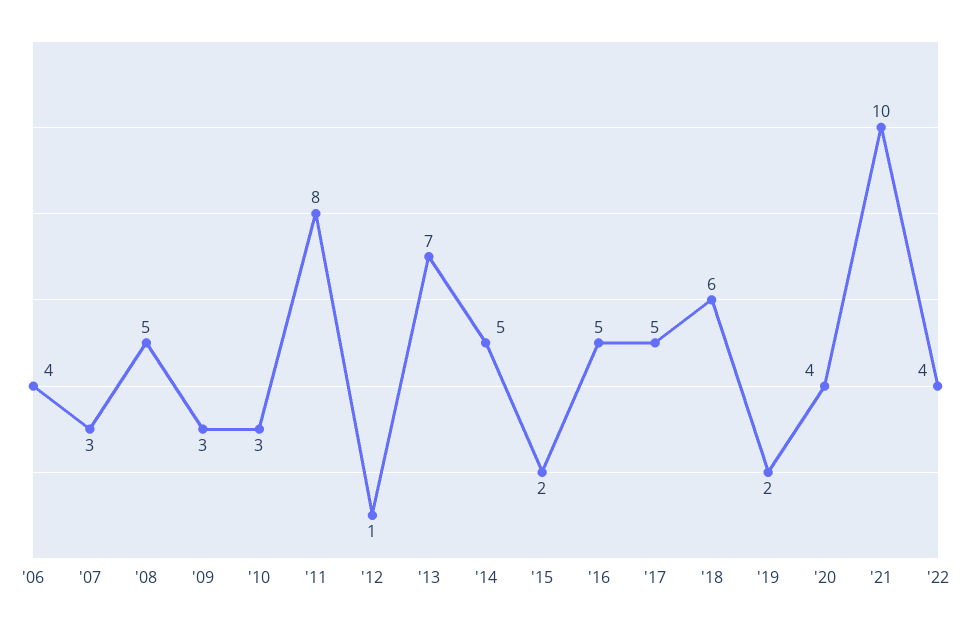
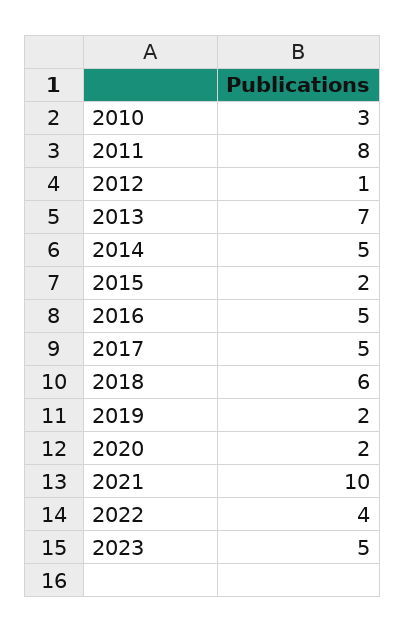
'06: 4 -> none
'07: 3 -> none
'08: 5 -> none
'09: 3 -> none
'20: 4 -> 2
2023: none -> 5

